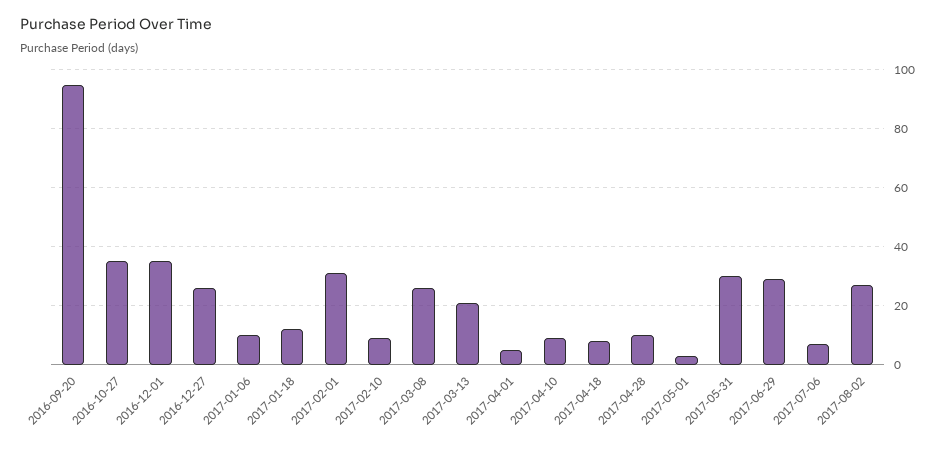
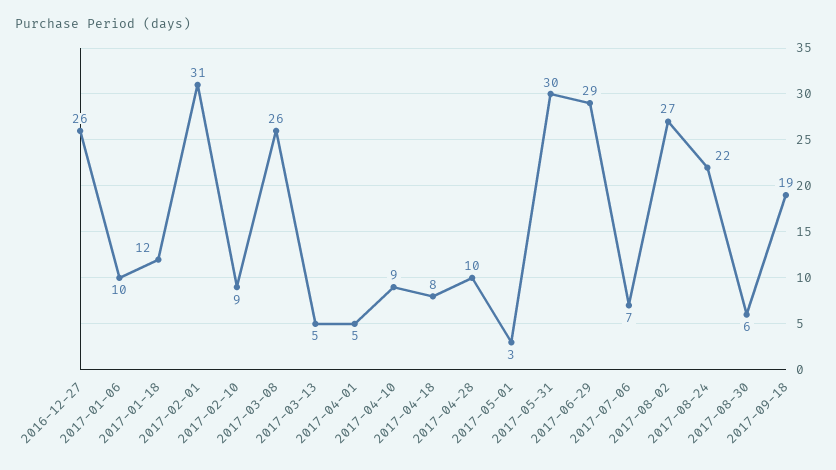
2016-09-20: 95 -> none
2016-10-27: 35 -> none
2016-12-01: 35 -> none
2017-03-13: 20 -> 5
2017-08-24: none -> 22
2017-08-30: none -> 6
2017-09-18: none -> 19

